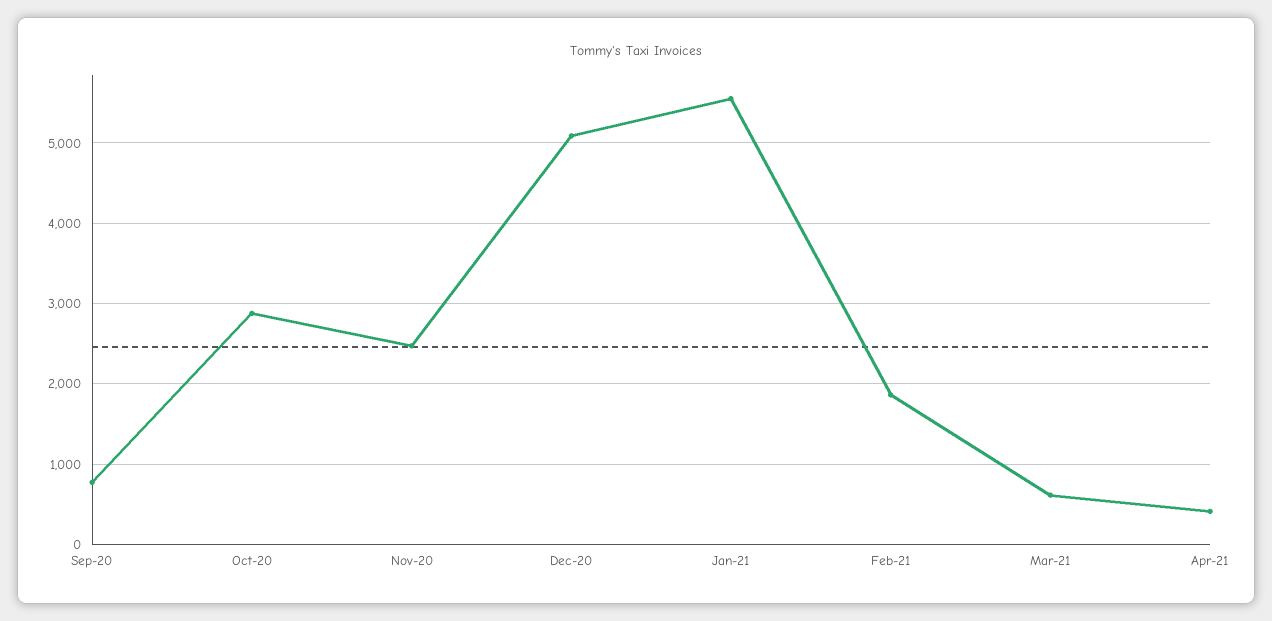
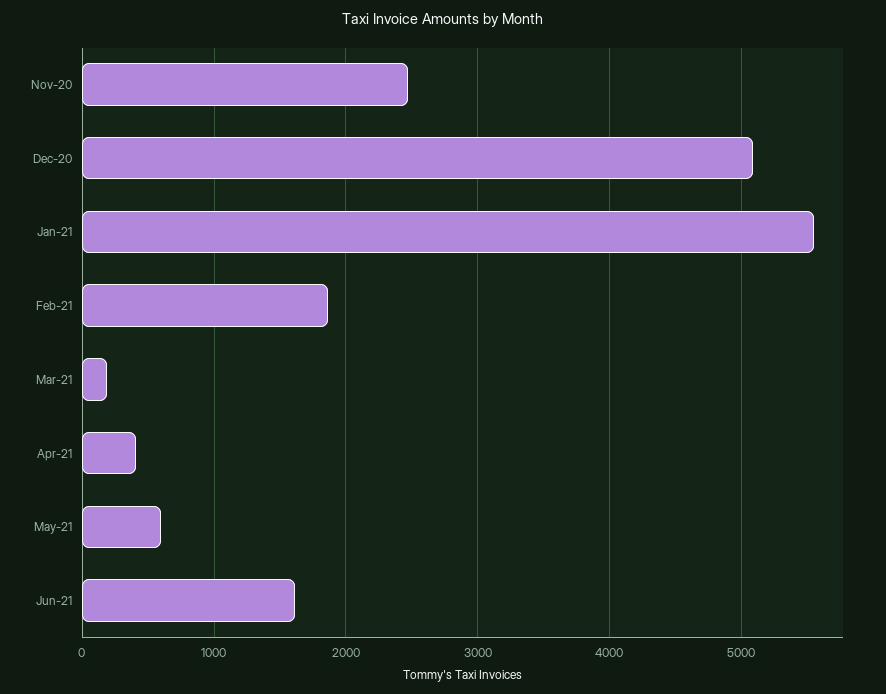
Sep-20: 800 -> none
Oct-20: 2900 -> none
Mar-21: 600 -> 200
May-21: none -> 600
Jun-21: none -> 1600

